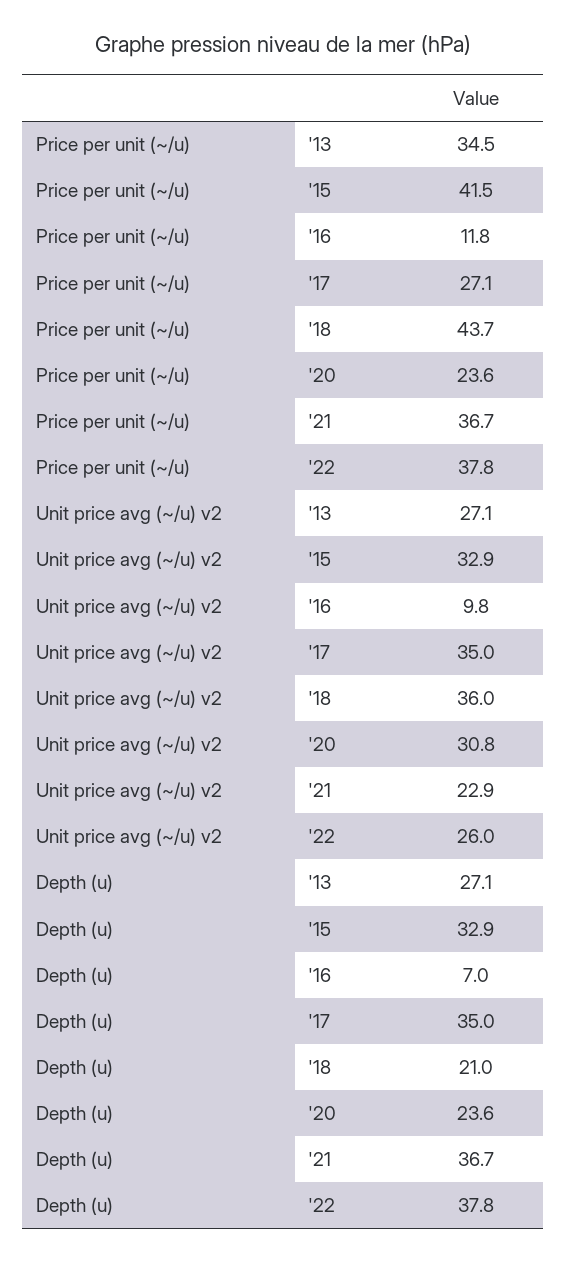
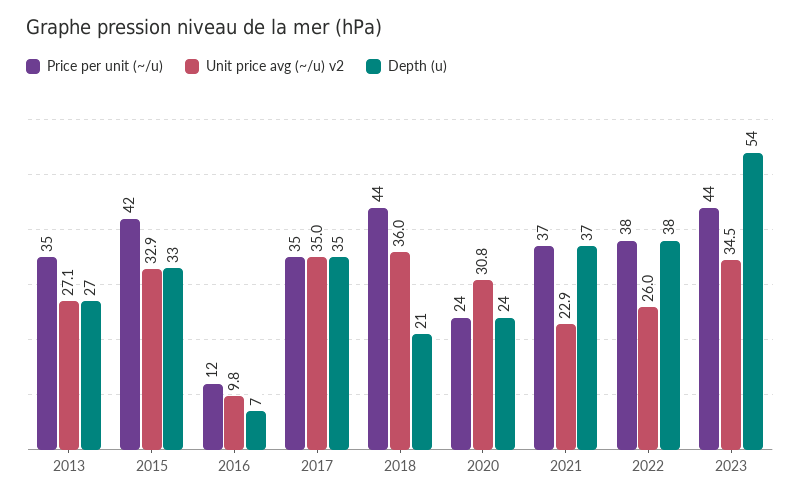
Price per unit (~/u), '17: 27.1 -> 35
Price per unit (~/u), 2023: none -> 44
Unit price avg (~/u) v2, 2023: none -> 34.5
Depth (u), 2023: none -> 54

